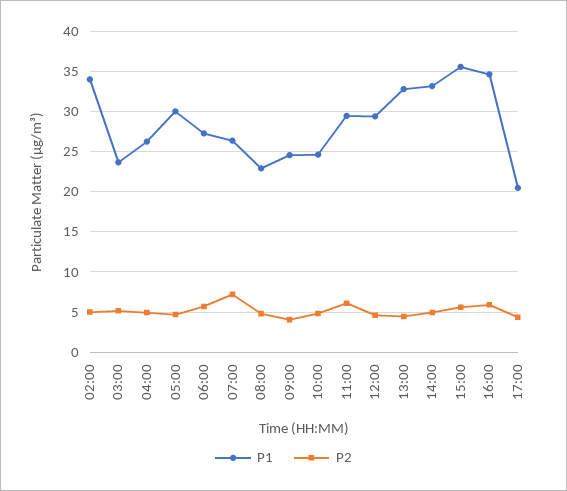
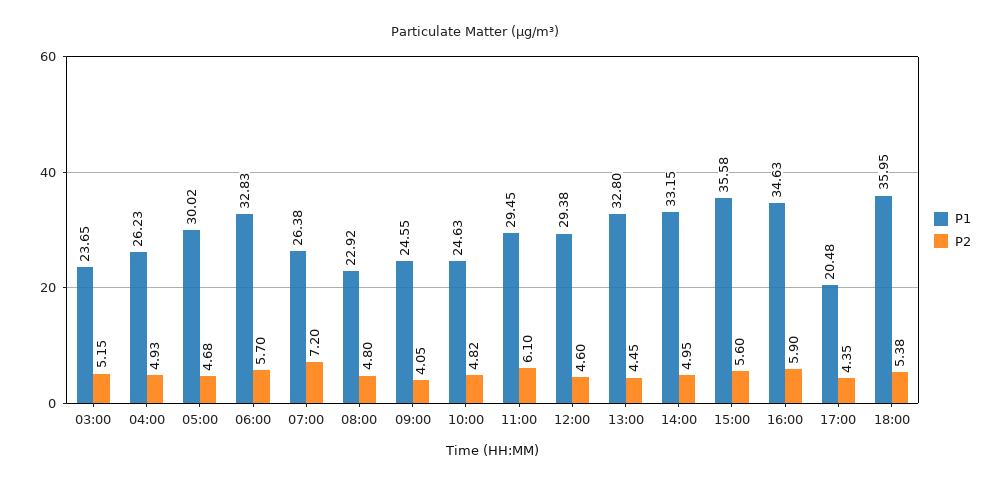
P1, 02:00: 34 -> none
P2, 02:00: 5 -> none
P1, 06:00: 27 -> 32.83
P1, 18:00: none -> 35.95
P2, 18:00: none -> 5.38

